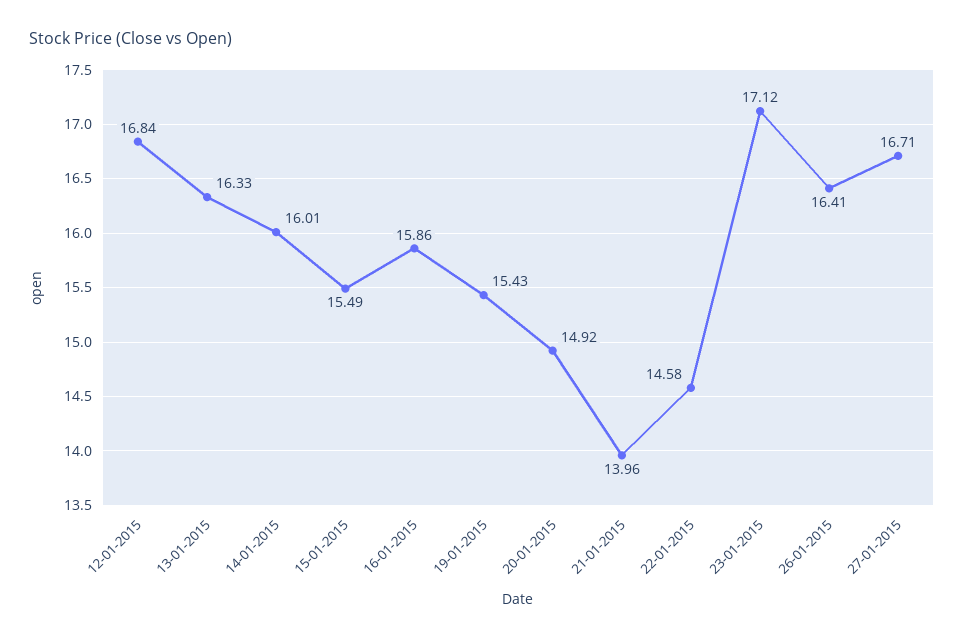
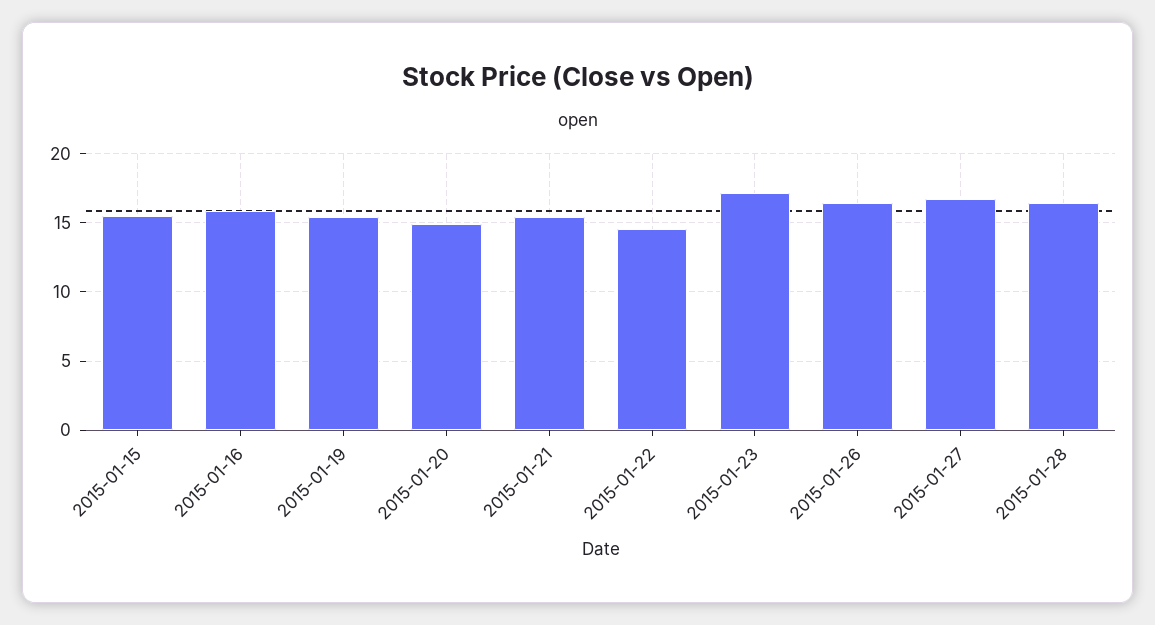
12-01-2015: 16.84 -> none
13-01-2015: 16.33 -> none
14-01-2015: 16.01 -> none
21-01-2015: 13.96 -> 15.5
2015-01-28: none -> 16.5

